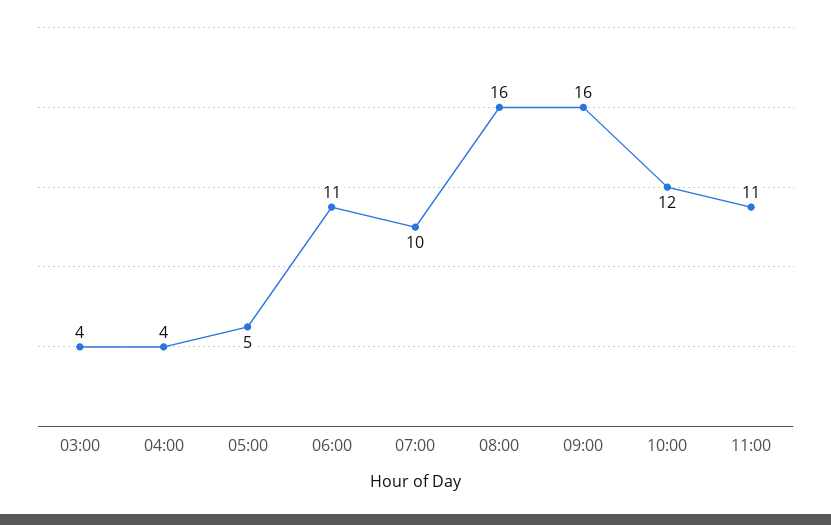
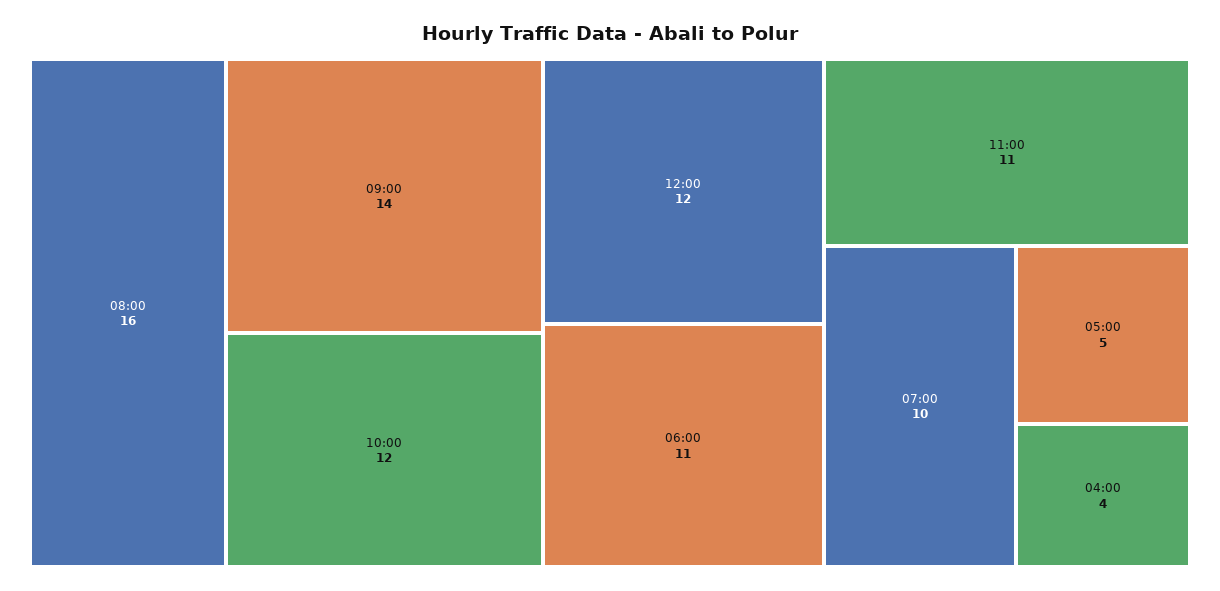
03:00: 4 -> none
09:00: 16 -> 14
12:00: none -> 12

